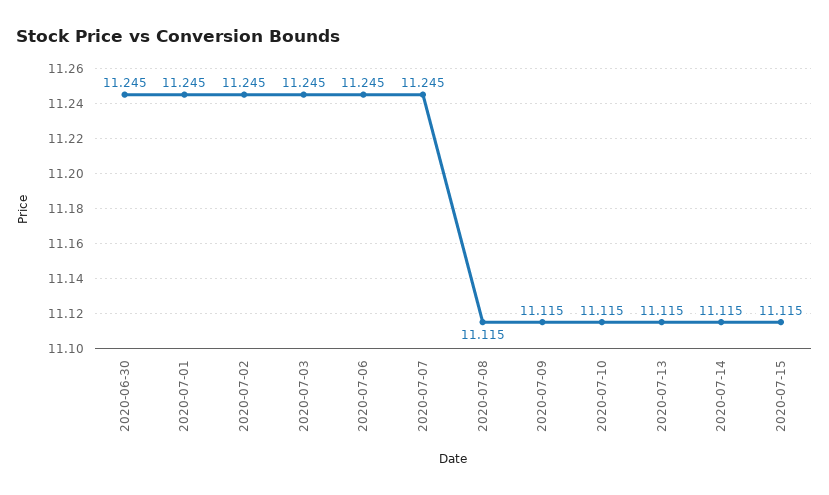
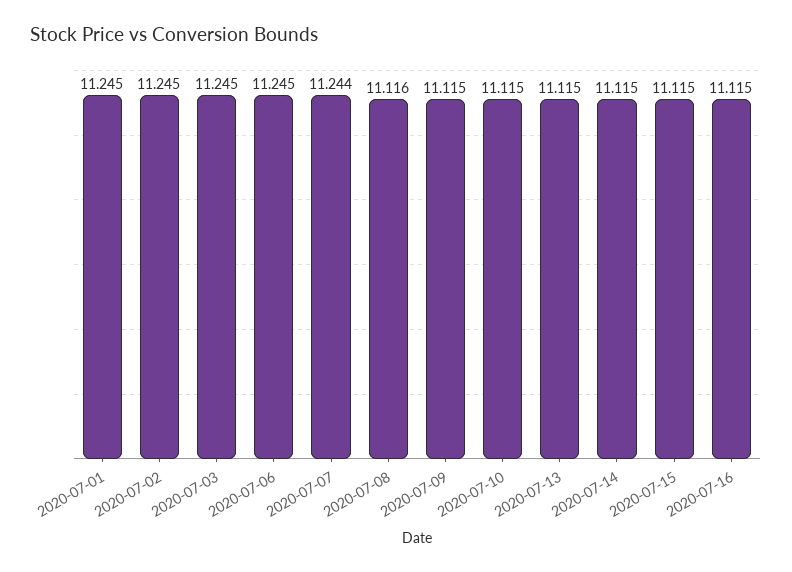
2020-06-30: 11.245 -> none
2020-07-07: 11.245 -> 11.244
2020-07-08: 11.115 -> 11.116
2020-07-16: none -> 11.115

